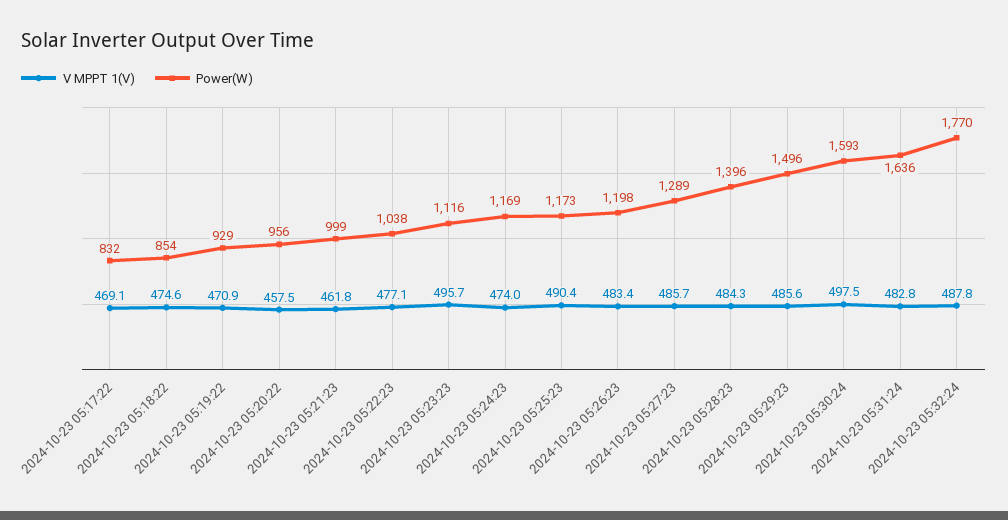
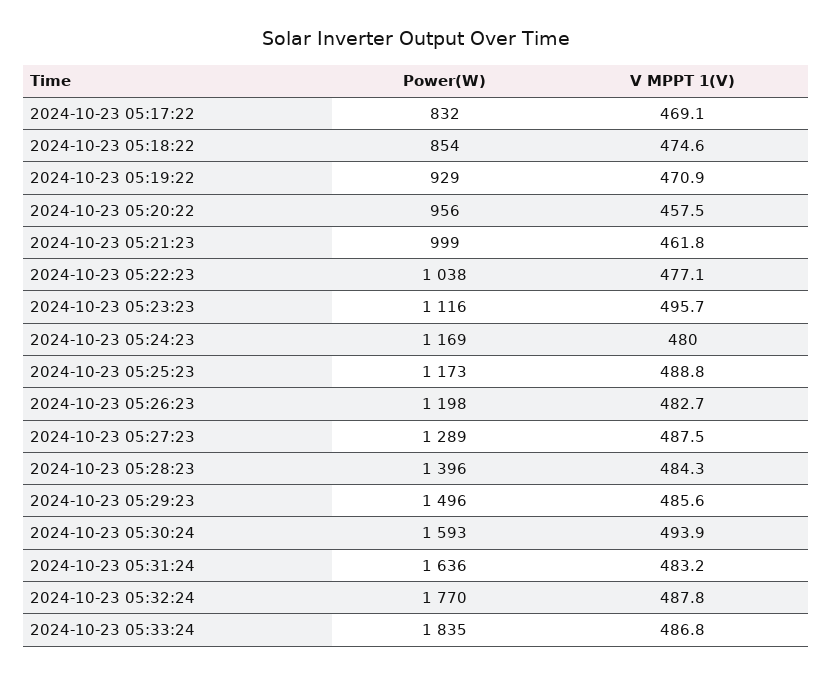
V MPPT 1(V), 2024-10-23 05:24:23: 474 -> 480
V MPPT 1(V), 2024-10-23 05:25:23: 490.4 -> 488.8
V MPPT 1(V), 2024-10-23 05:26:23: 483.4 -> 482.7
V MPPT 1(V), 2024-10-23 05:27:23: 485.7 -> 487.5
V MPPT 1(V), 2024-10-23 05:30:24: 497.5 -> 493.9
V MPPT 1(V), 2024-10-23 05:31:24: 482.8 -> 483.2
Power(W), 2024-10-23 05:33:24: none -> 1835
V MPPT 1(V), 2024-10-23 05:33:24: none -> 486.8

